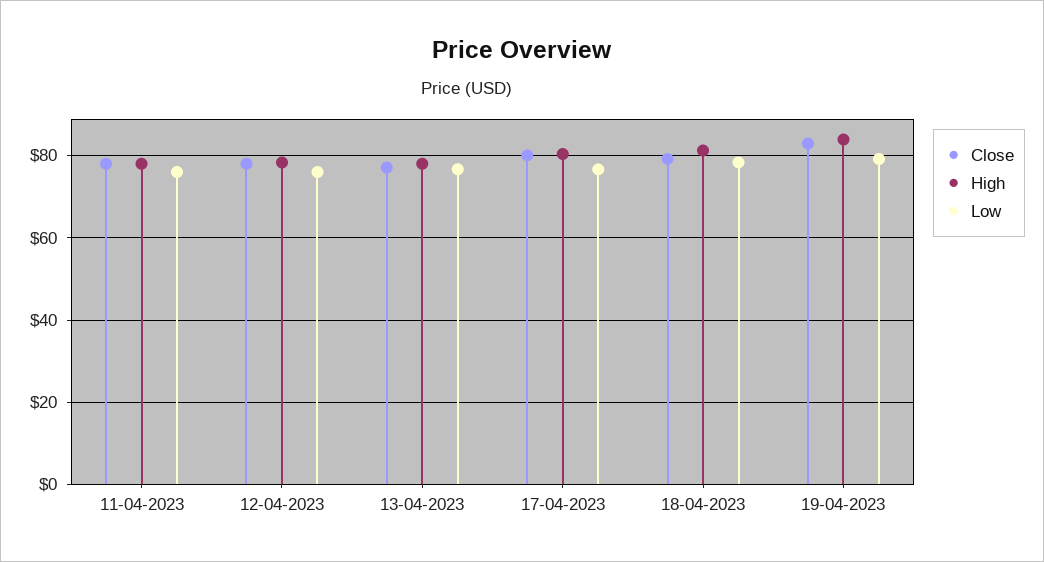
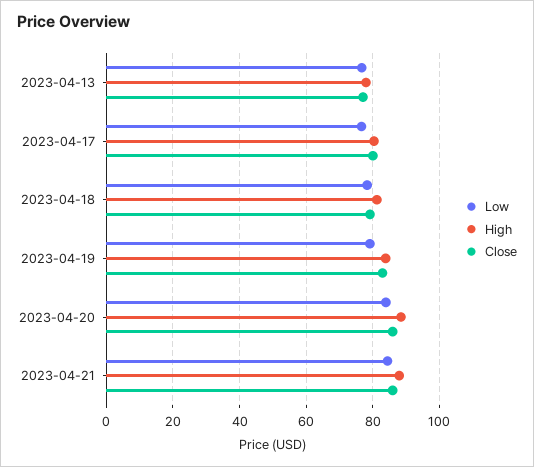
Close, 11-04-2023: 78 -> none
High, 11-04-2023: 78 -> none
Low, 11-04-2023: 76 -> none
Close, 12-04-2023: 78 -> none
High, 12-04-2023: 78 -> none
Low, 12-04-2023: 76 -> none
Low, 2023-04-20: none -> 84
High, 2023-04-20: none -> 88
Close, 2023-04-20: none -> 86
Low, 2023-04-21: none -> 84
High, 2023-04-21: none -> 88
Close, 2023-04-21: none -> 86

